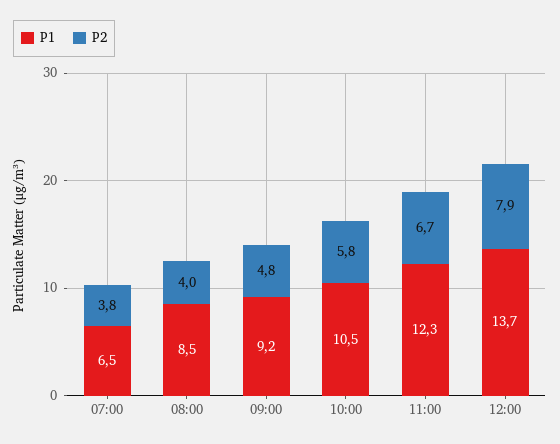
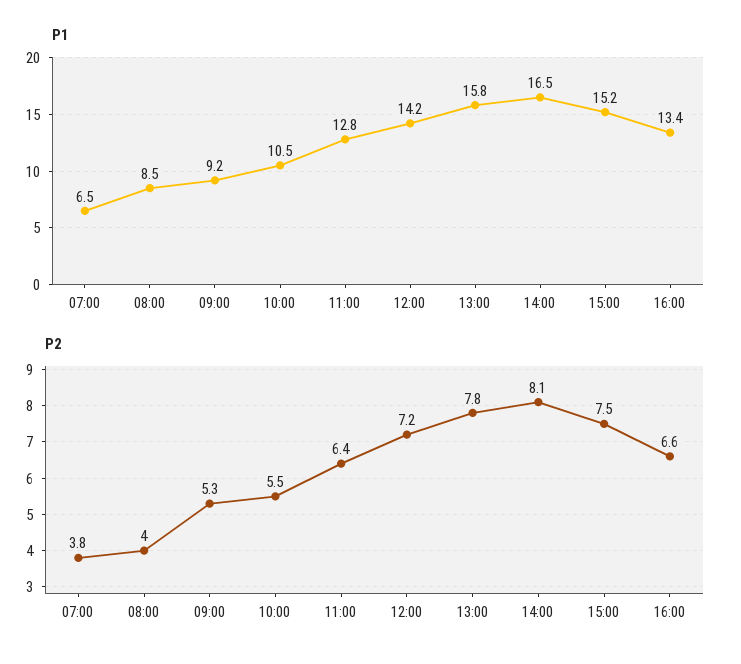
P2, 09:00: 4.8 -> 5.3
P2, 10:00: 5.8 -> 5.5
P1, 11:00: 12.3 -> 12.8
P2, 11:00: 6.7 -> 6.4
P1, 12:00: 13.7 -> 14.2
P2, 12:00: 7.9 -> 7.2
P1, 13:00: none -> 15.8
P1, 14:00: none -> 16.5
P1, 15:00: none -> 15.2
P1, 16:00: none -> 13.4
P2, 13:00: none -> 7.8
P2, 14:00: none -> 8.1
P2, 15:00: none -> 7.5
P2, 16:00: none -> 6.6

